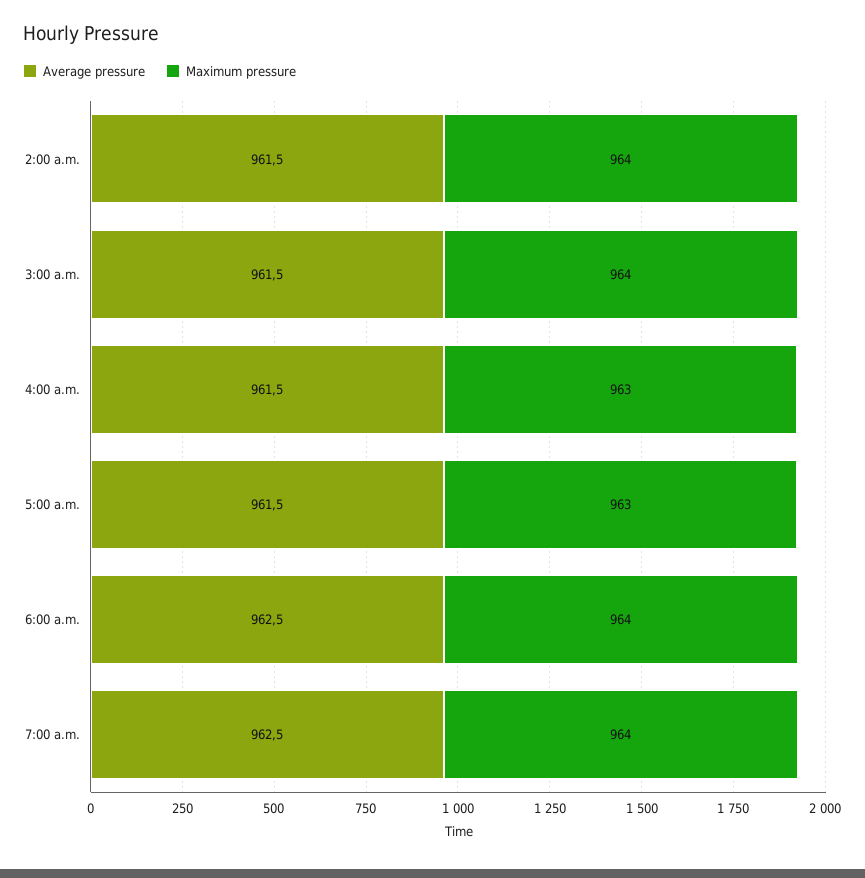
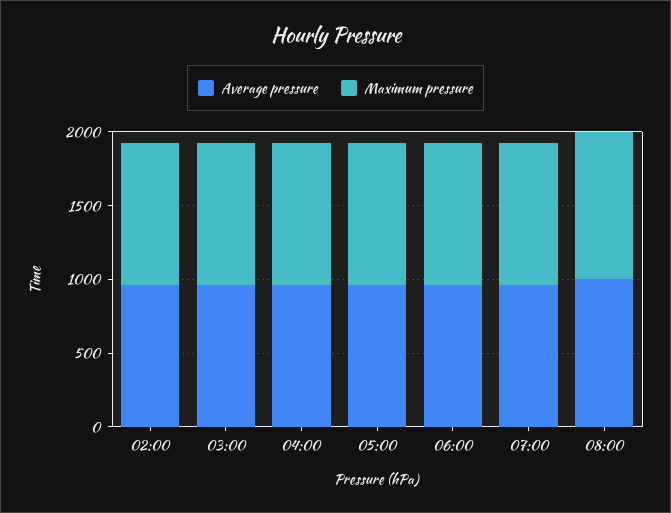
Average pressure, 08:00: none -> 1000
Maximum pressure, 08:00: none -> 1000

